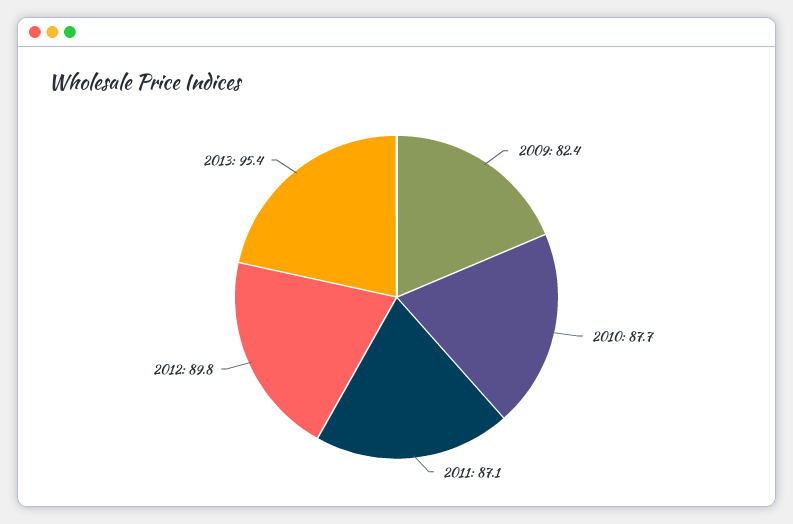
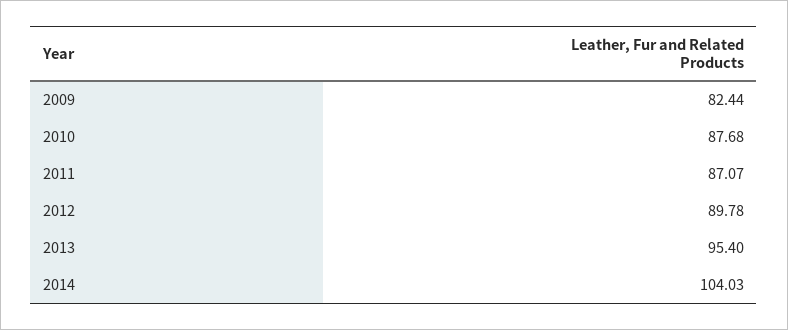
2014: none -> 104.03

